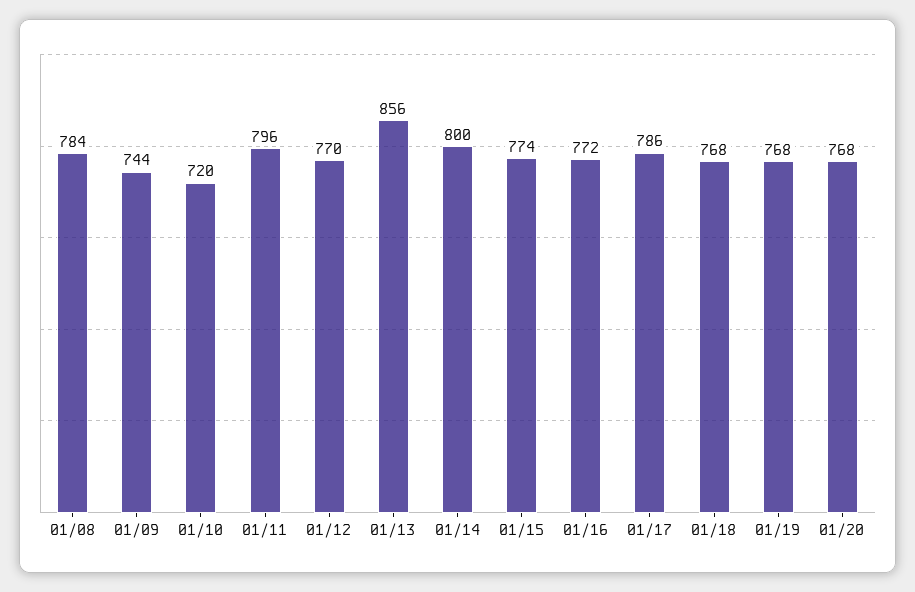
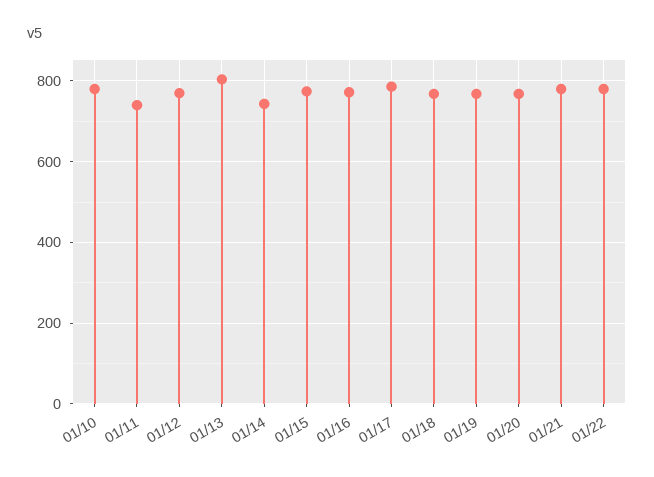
01/08: 784 -> none
01/09: 744 -> none
01/10: 720 -> 780
01/11: 796 -> 740
01/13: 856 -> 800
01/14: 800 -> 740
01/21: none -> 780
01/22: none -> 780

